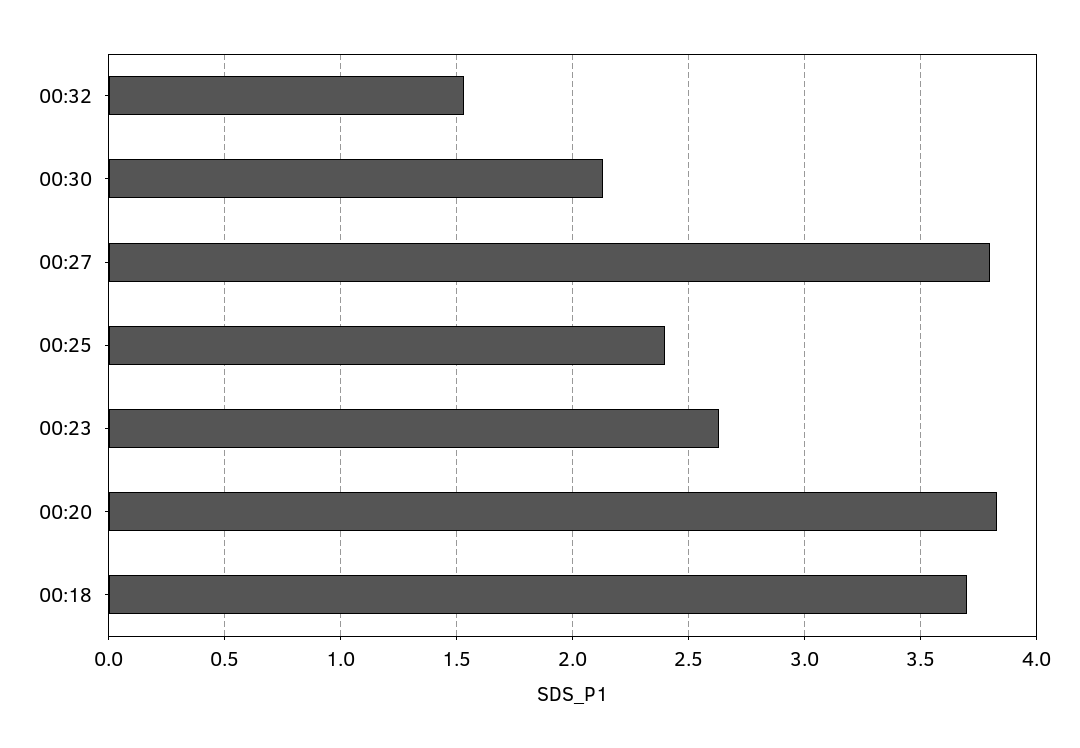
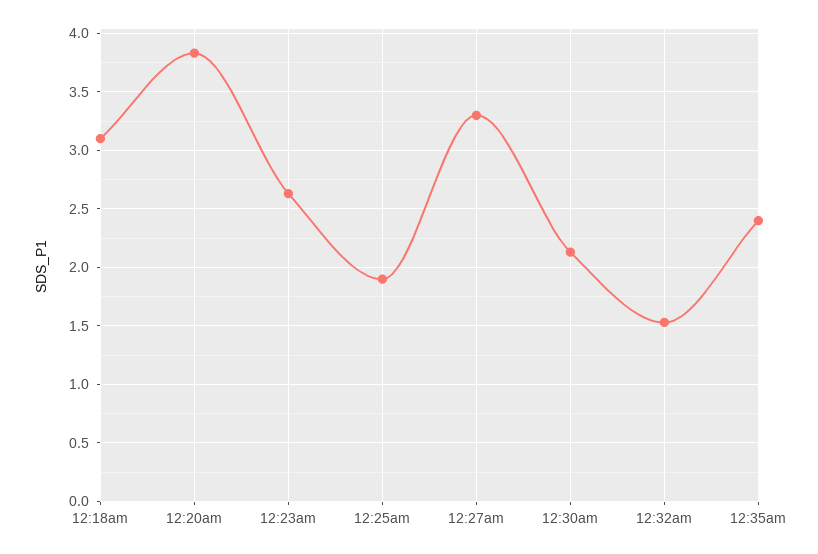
00:27: 3.8 -> 3.3
00:25: 2.4 -> 1.9
00:18: 3.7 -> 3.1
12:35am: none -> 2.4

